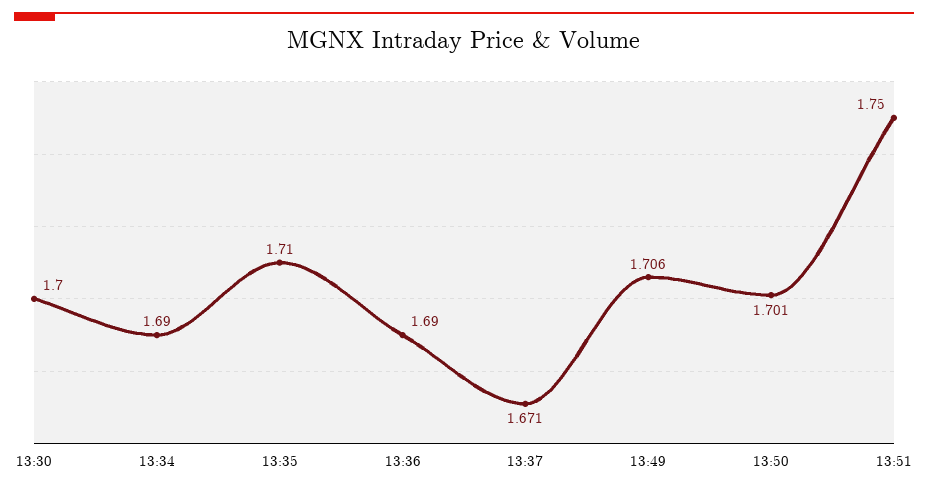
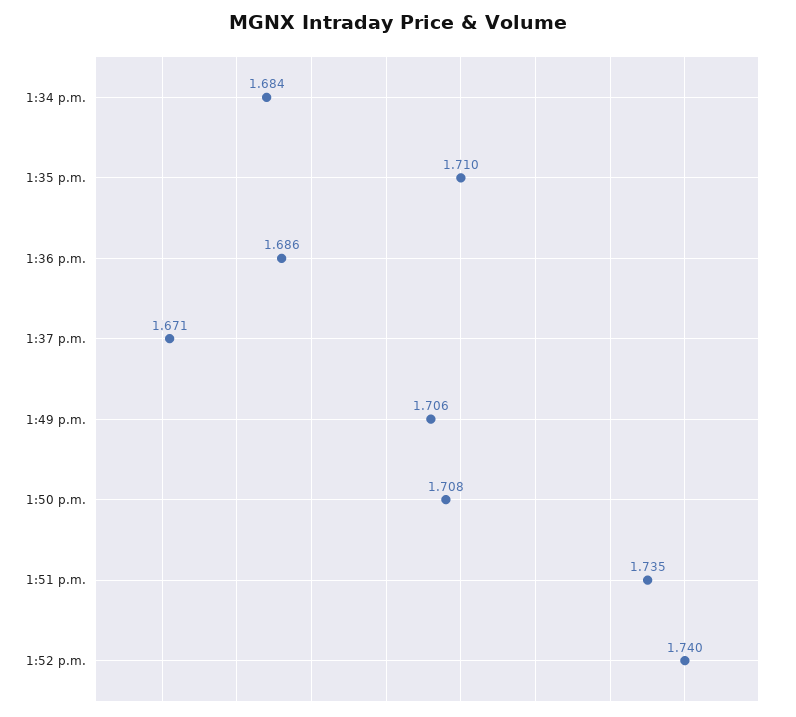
13:30: 1.7 -> none
13:34: 1.69 -> 1.684
13:36: 1.69 -> 1.686
13:50: 1.701 -> 1.708
13:51: 1.75 -> 1.735
1:52 p.m.: none -> 1.74

